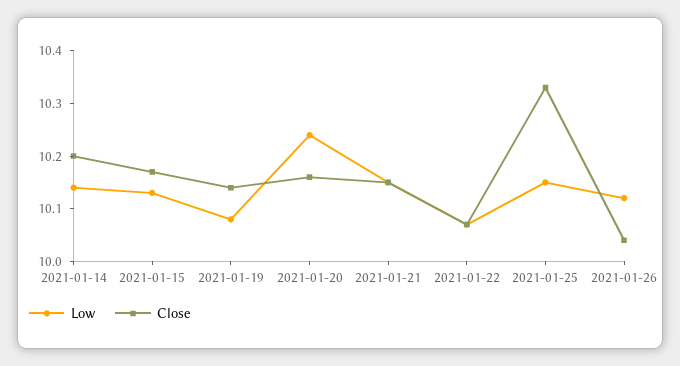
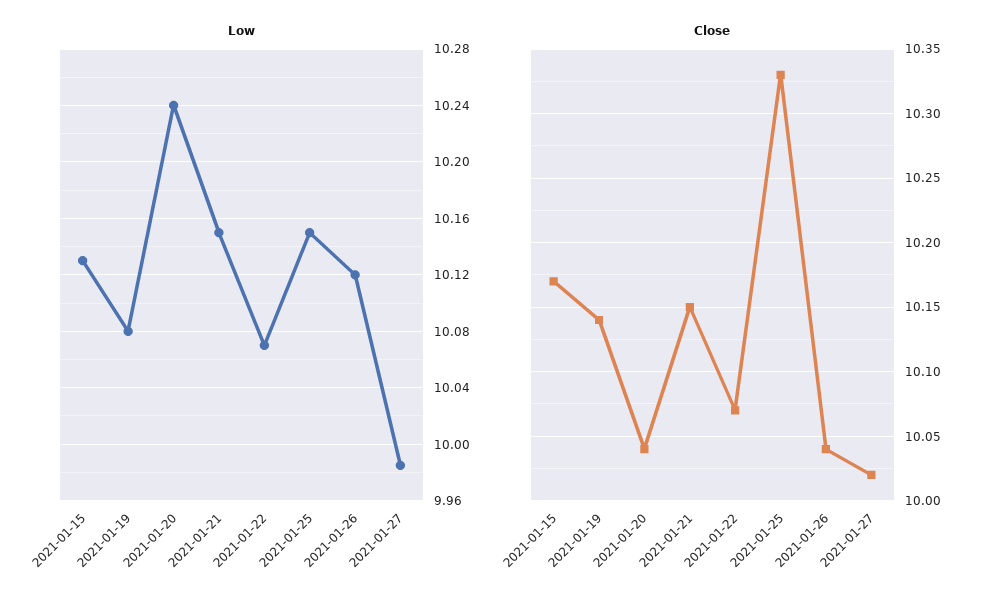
Low, 2021-01-14: 10.15 -> none
Close, 2021-01-14: 10.2 -> none
Close, 2021-01-20: 10.15 -> 10.04
Low, 2021-01-27: none -> 9.985
Close, 2021-01-27: none -> 10.02

